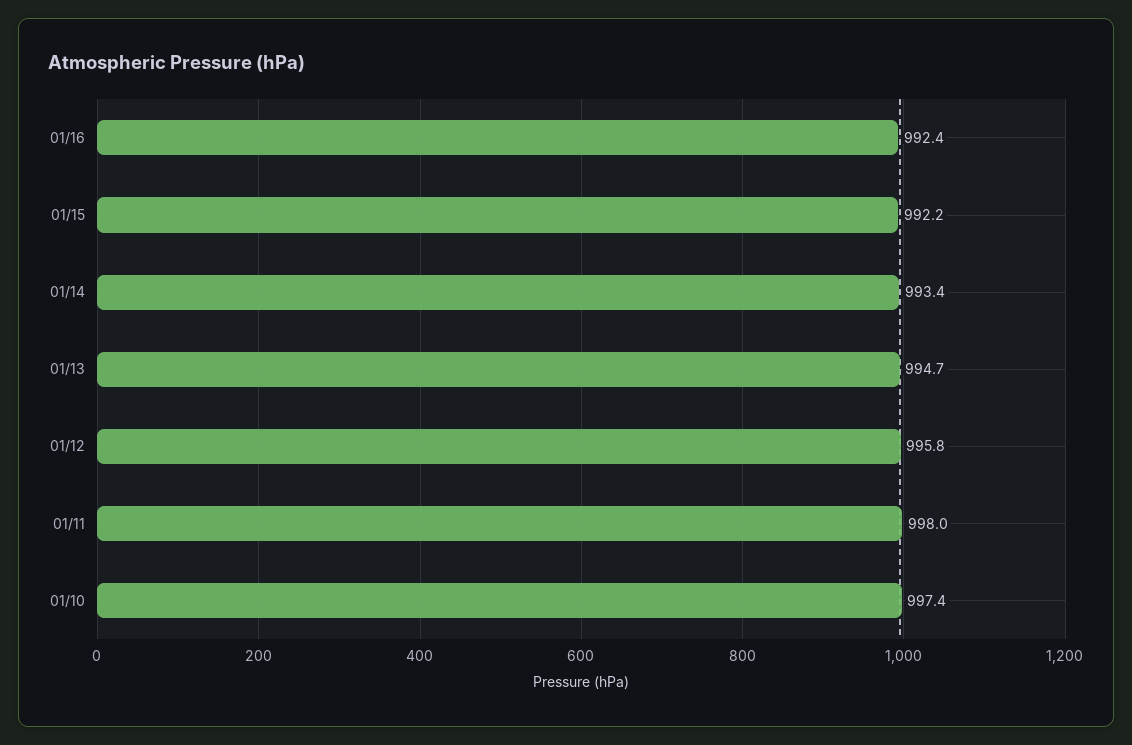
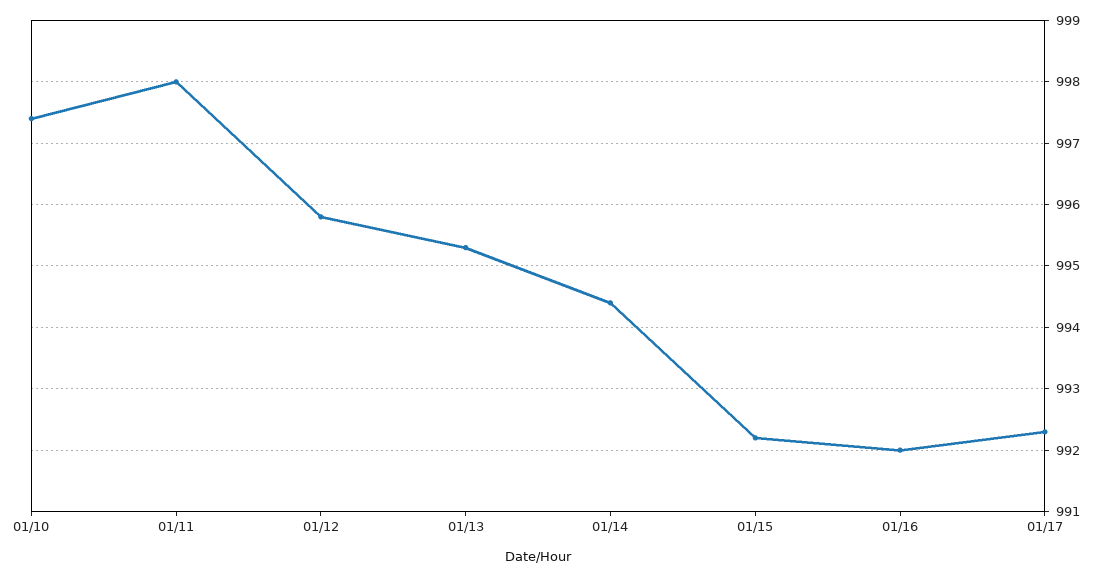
01/16: 992.4 -> 992
01/14: 993.4 -> 994.4
01/13: 994.7 -> 995.3
01/17: none -> 992.3

